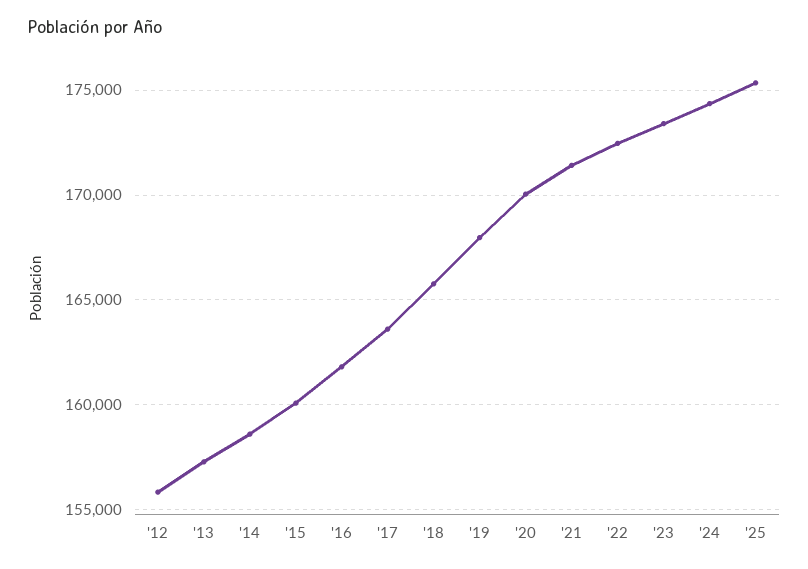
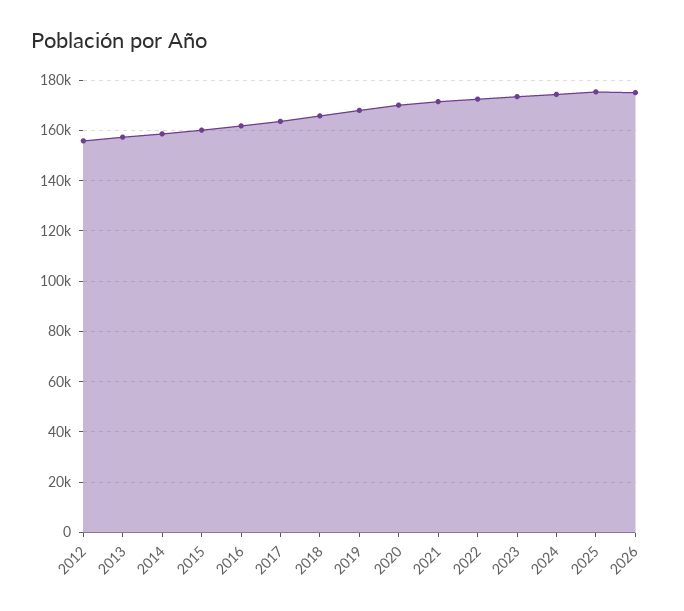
2026: none -> 175000

